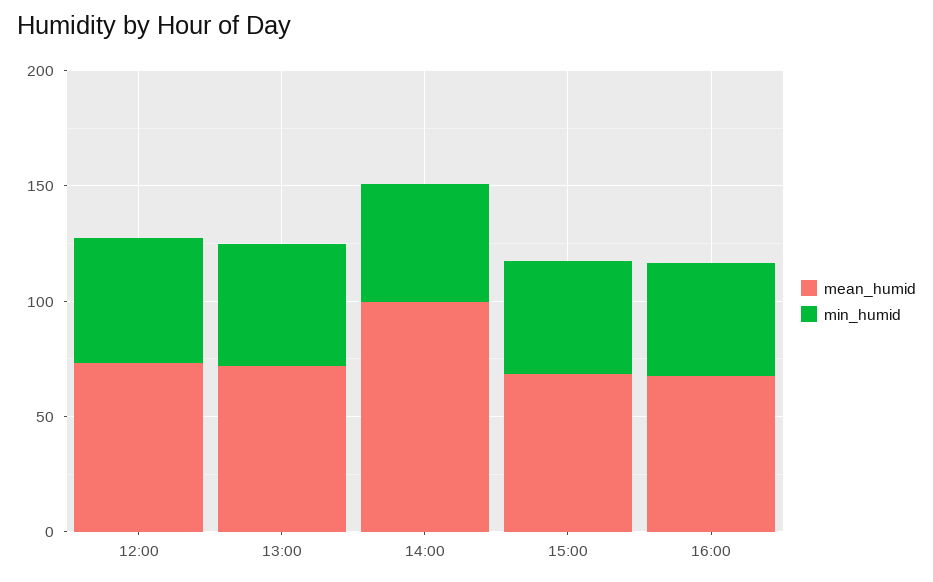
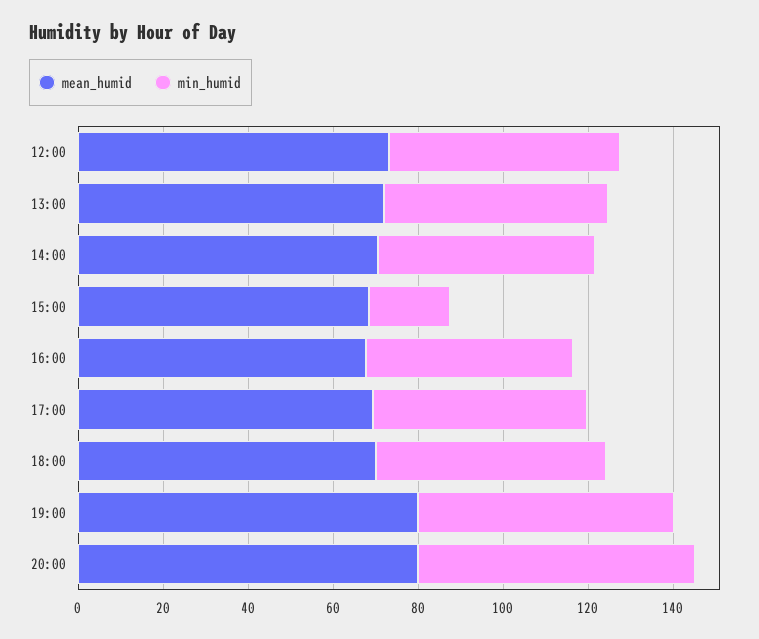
mean_humid, 14:00: 100 -> 70
min_humid, 15:00: 50 -> 20
mean_humid, 17:00: none -> 70
min_humid, 17:00: none -> 50
mean_humid, 18:00: none -> 70
min_humid, 18:00: none -> 55
mean_humid, 19:00: none -> 80
min_humid, 19:00: none -> 60
mean_humid, 20:00: none -> 80
min_humid, 20:00: none -> 65

